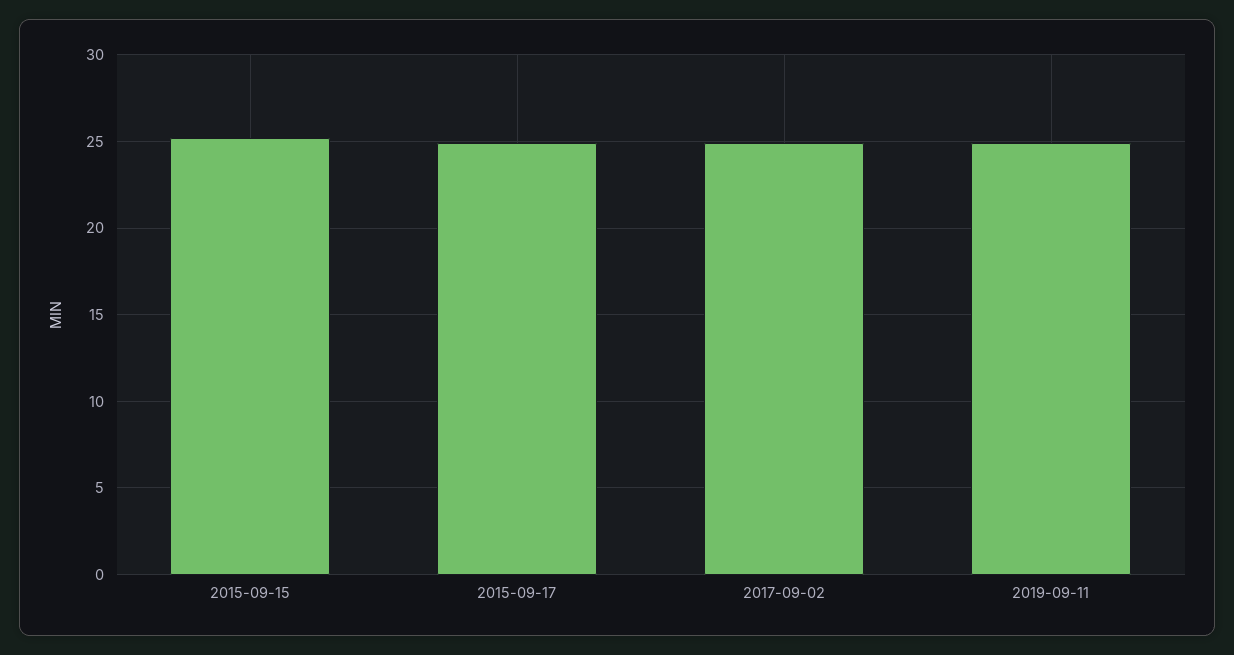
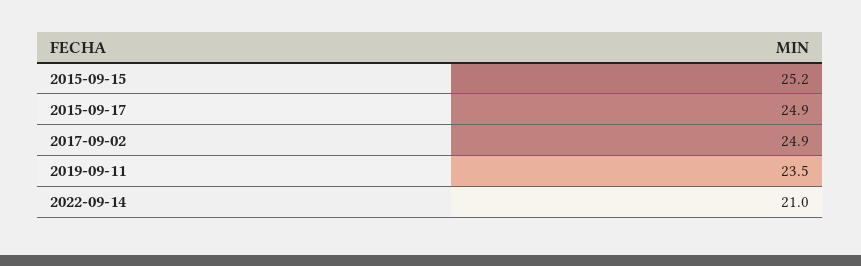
2019-09-11: 25 -> 23.5
2022-09-14: none -> 21

